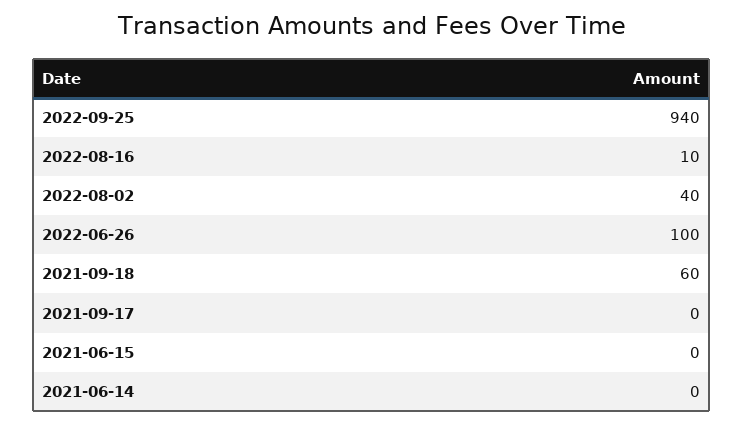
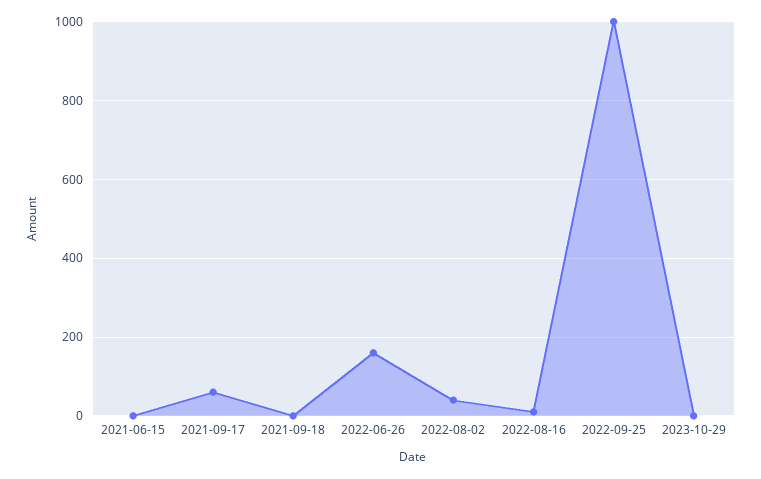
2022-09-25: 940 -> 1000
2022-06-26: 100 -> 160
2021-09-18: 60 -> 0
2021-09-17: 0 -> 60
2021-06-14: 0 -> none
2023-10-29: none -> 0

